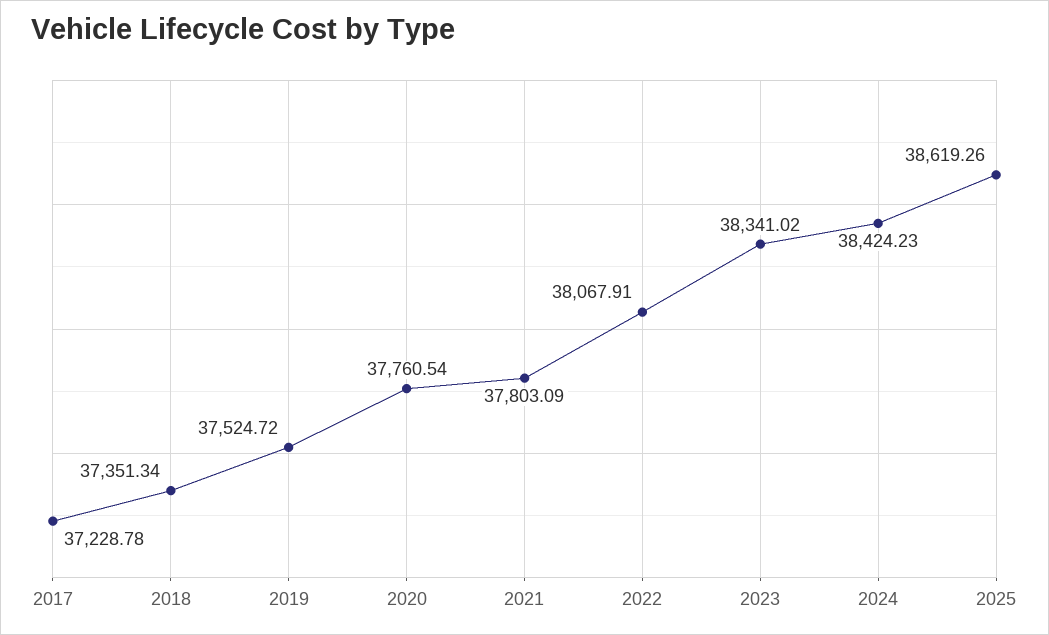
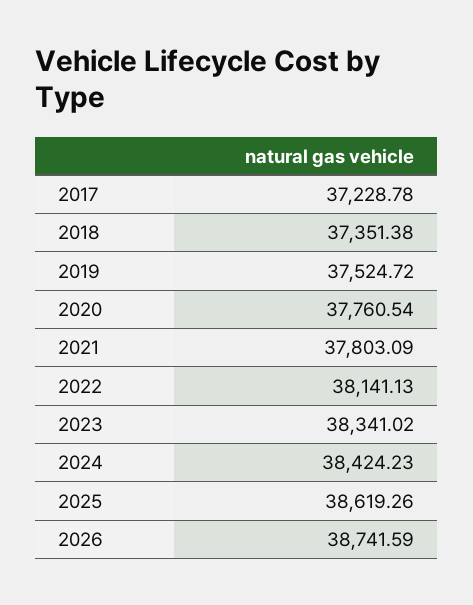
2018: 37351.34 -> 37351.38
2022: 38067.91 -> 38141.13
2026: none -> 38741.59

